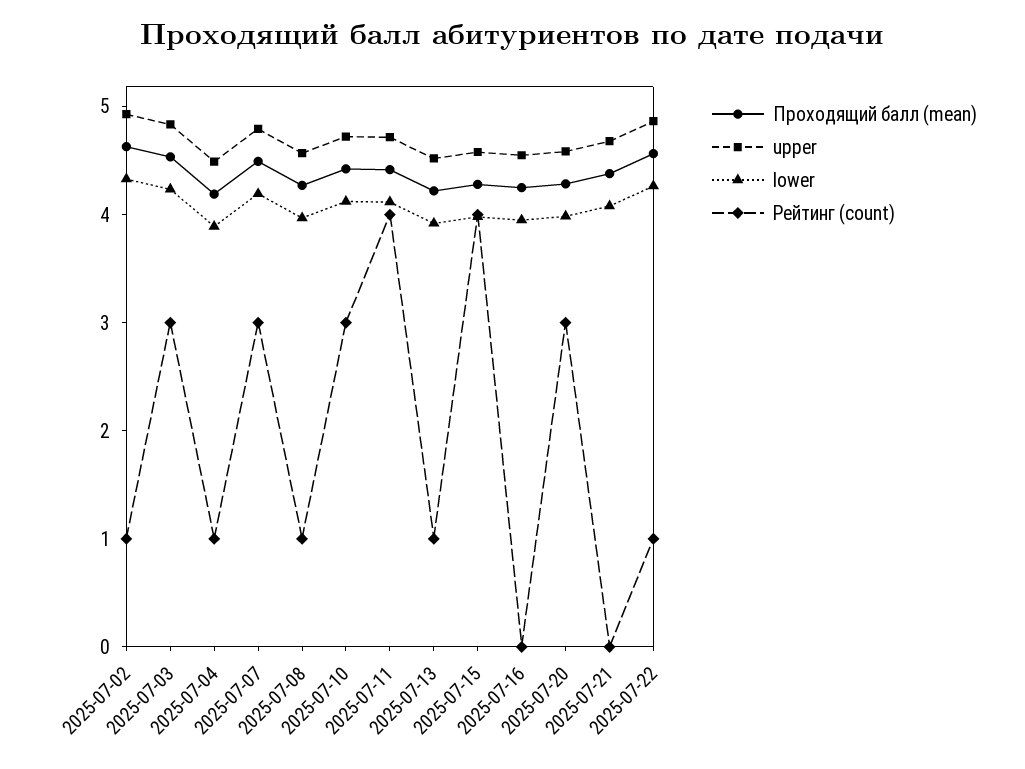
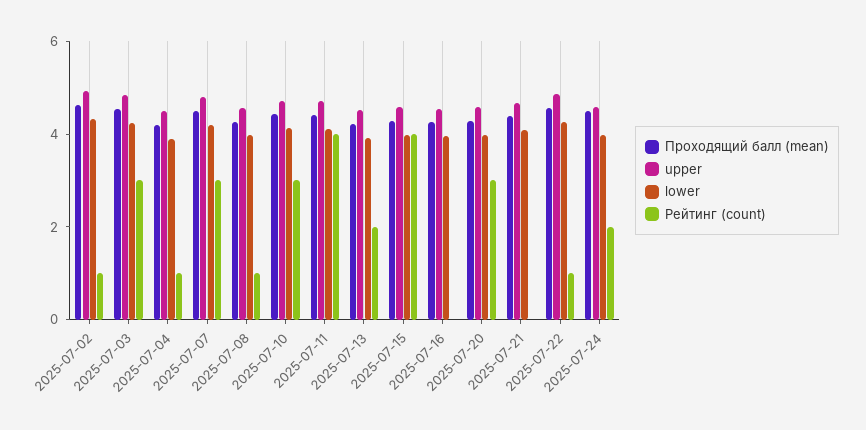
Рейтинг (count), 2025-07-13: 1 -> 2
Проходящий балл (mean), 2025-07-24: none -> 4.5
upper, 2025-07-24: none -> 4.5
lower, 2025-07-24: none -> 4
Рейтинг (count), 2025-07-24: none -> 2

